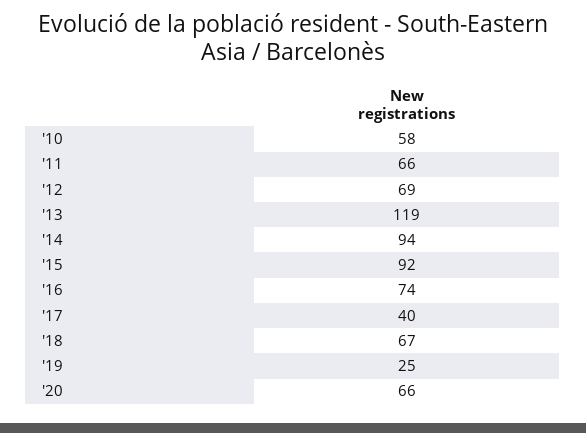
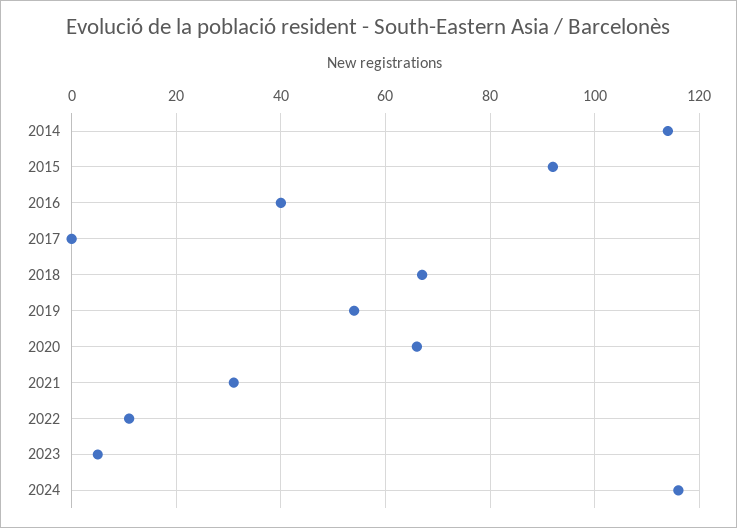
'10: 58 -> none
'11: 66 -> none
'12: 69 -> none
'13: 119 -> none
'14: 94 -> 115
'16: 74 -> 40
'17: 40 -> 0
'19: 25 -> 55
2021: none -> 30
2022: none -> 10
2023: none -> 5
2024: none -> 115

